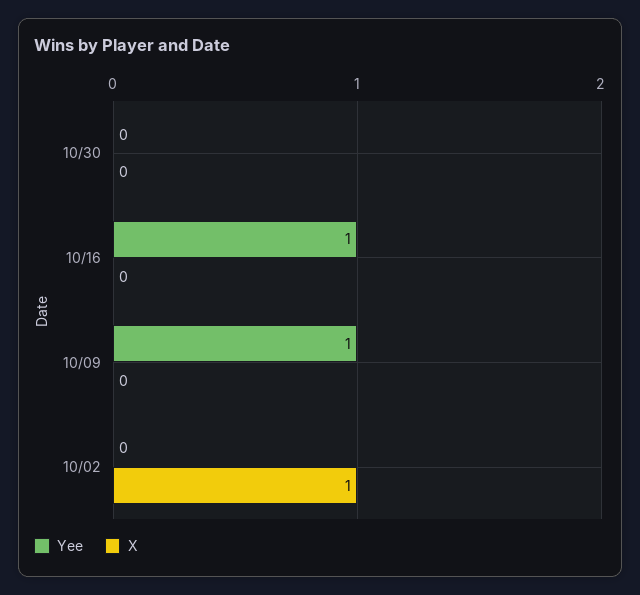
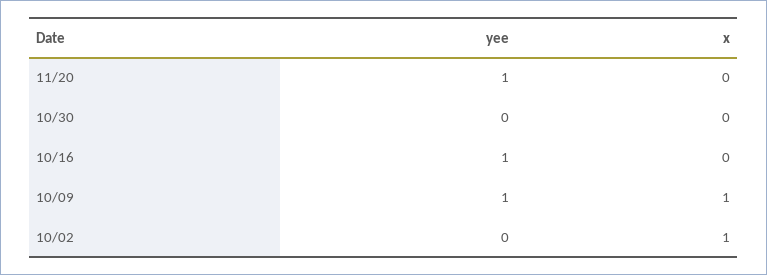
X, 10/09: 0 -> 1
Yee, 11/20: none -> 1
X, 11/20: none -> 0

